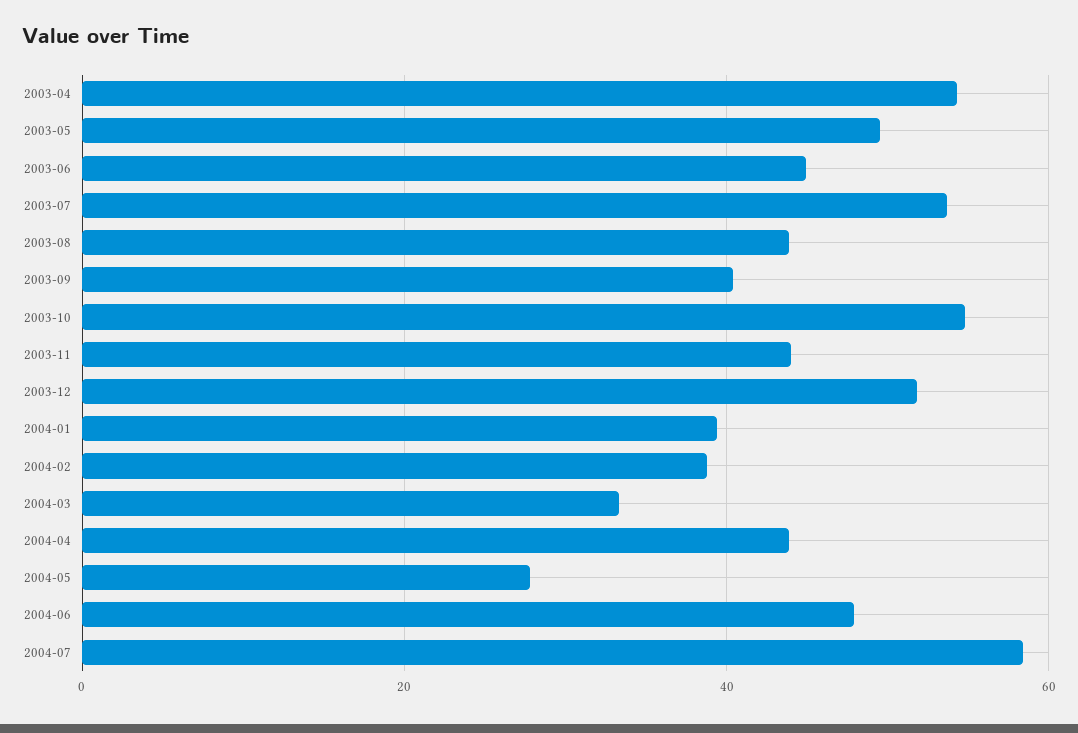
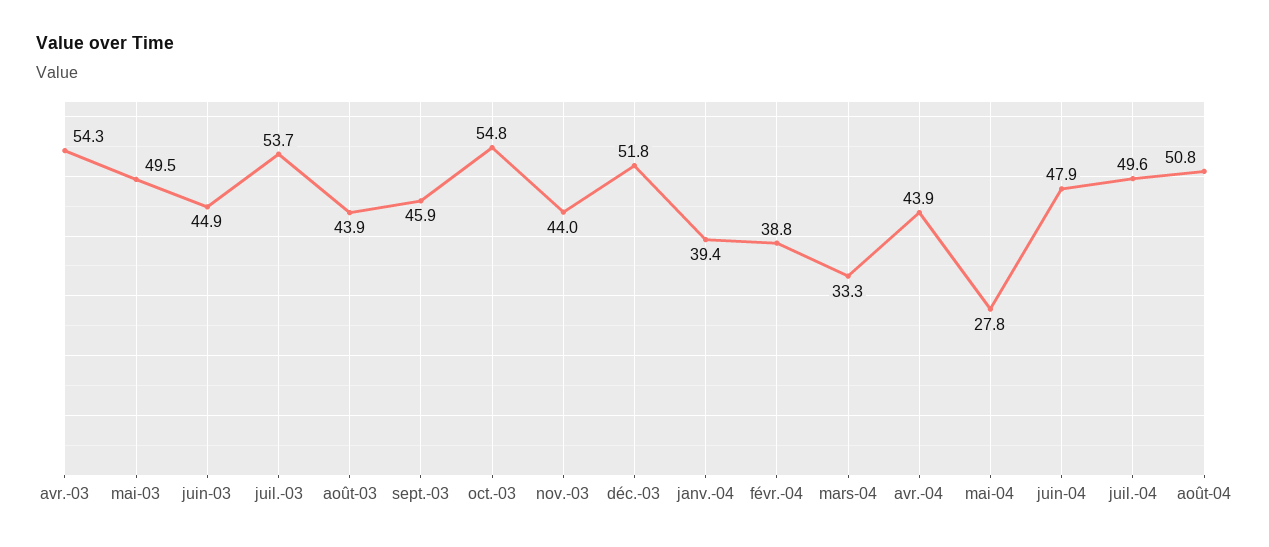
2003-09: 40 -> 45.9
2004-07: 58 -> 49.6
août-04: none -> 50.8

